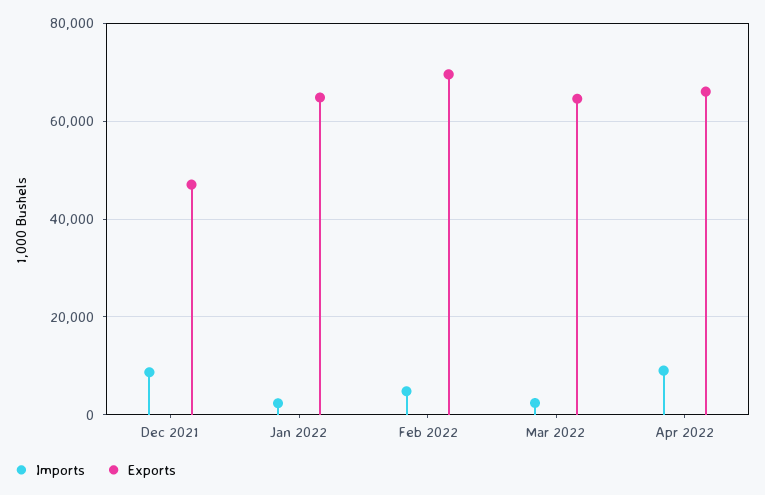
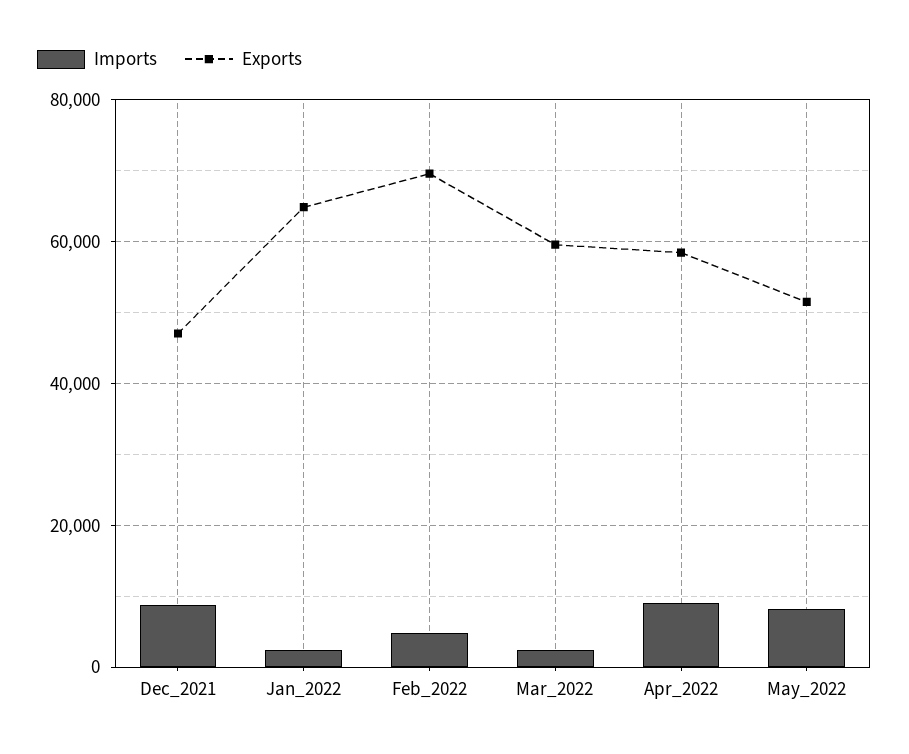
Exports, Mar 2022: 64000 -> 60000
Exports, Apr 2022: 66000 -> 58000
Imports, May_2022: none -> 8000
Exports, May_2022: none -> 52000

